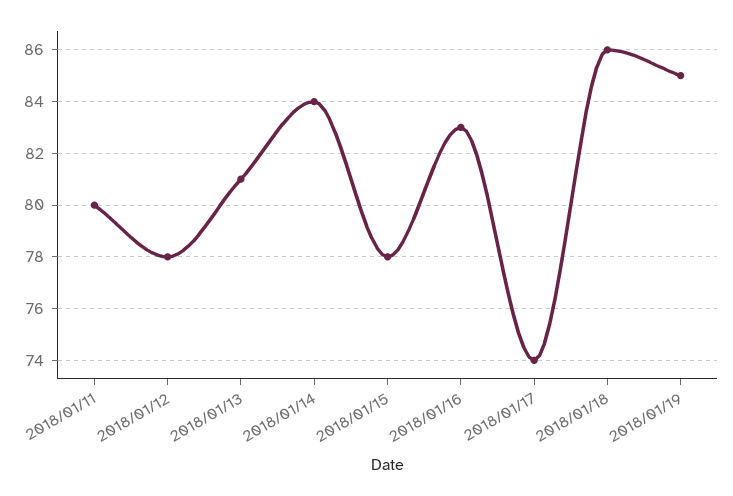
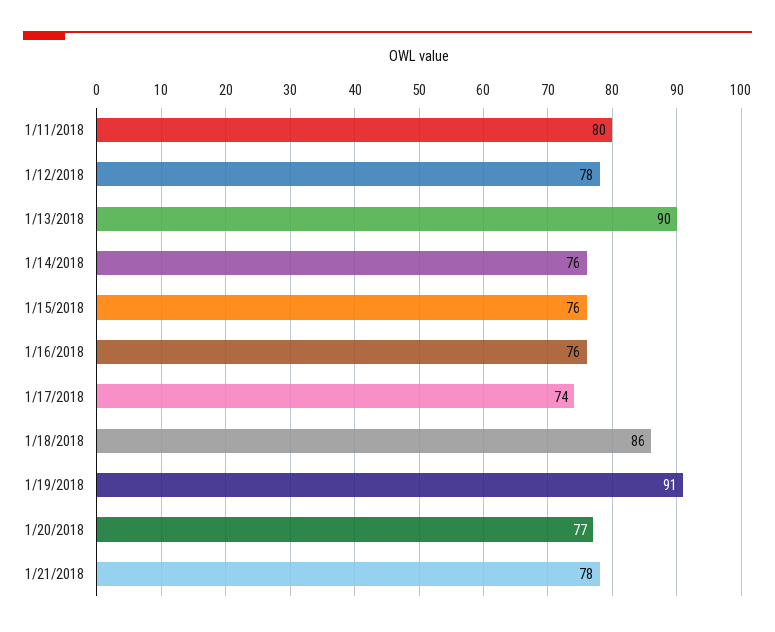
2018/01/13: 81 -> 90
2018/01/14: 84 -> 76
2018/01/15: 78 -> 76
2018/01/16: 83 -> 76
2018/01/19: 85 -> 91
1/20/2018: none -> 77
1/21/2018: none -> 78

